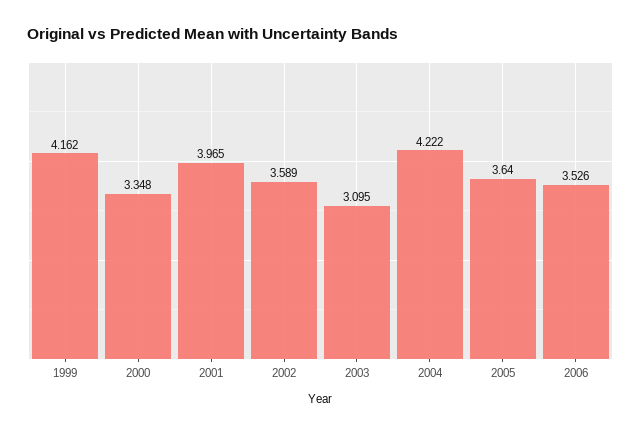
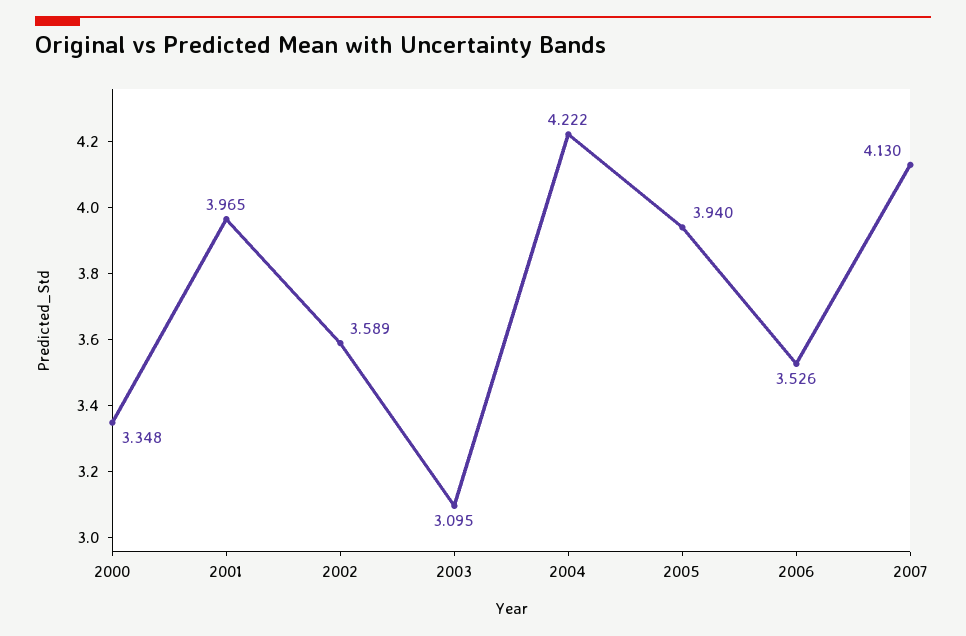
1999: 4.162 -> none
2005: 3.64 -> 3.94
2007: none -> 4.13

